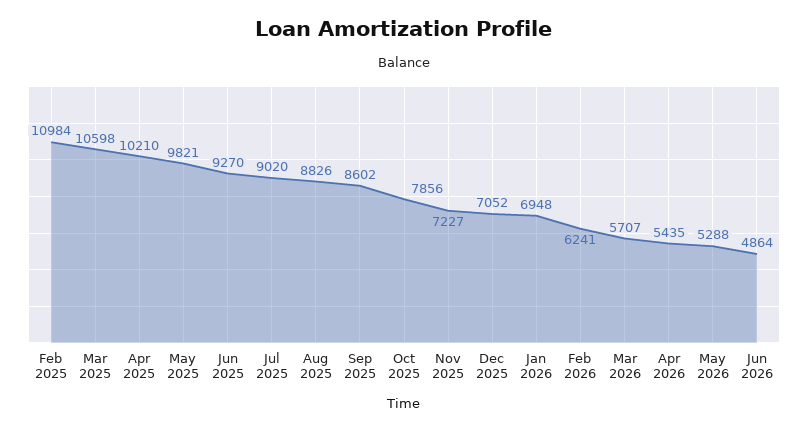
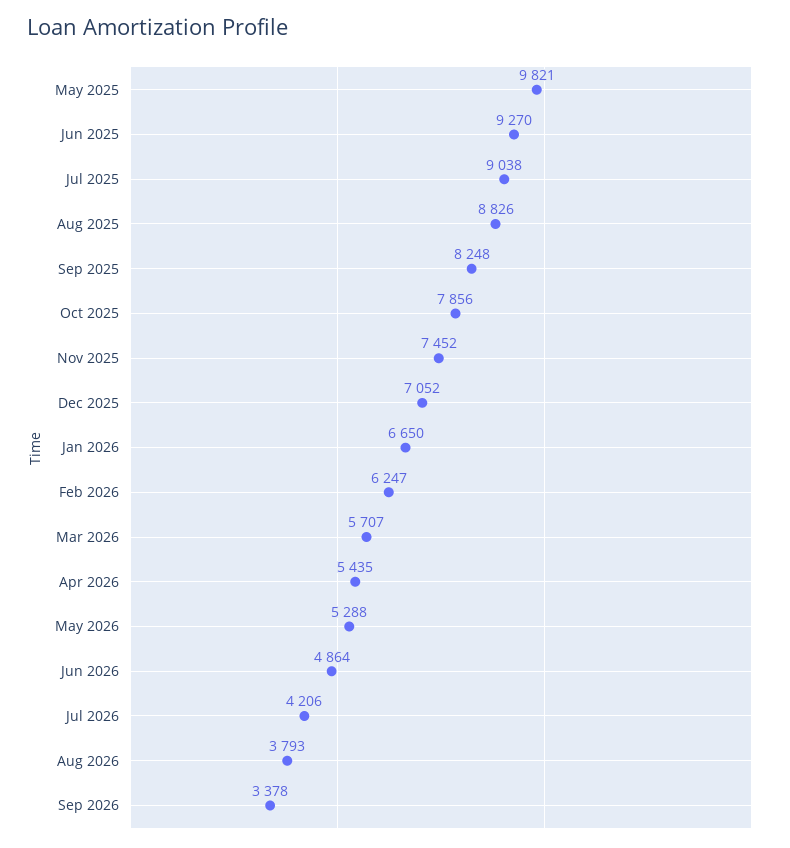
Feb 2025: 10984 -> none
Mar 2025: 10598 -> none
Apr 2025: 10210 -> none
Jul 2025: 9020 -> 9038
Sep 2025: 8602 -> 8248
Nov 2025: 7227 -> 7452
Jan 2026: 6948 -> 6650
Feb 2026: 6241 -> 6247
Jul 2026: none -> 4206
Aug 2026: none -> 3793
Sep 2026: none -> 3378

